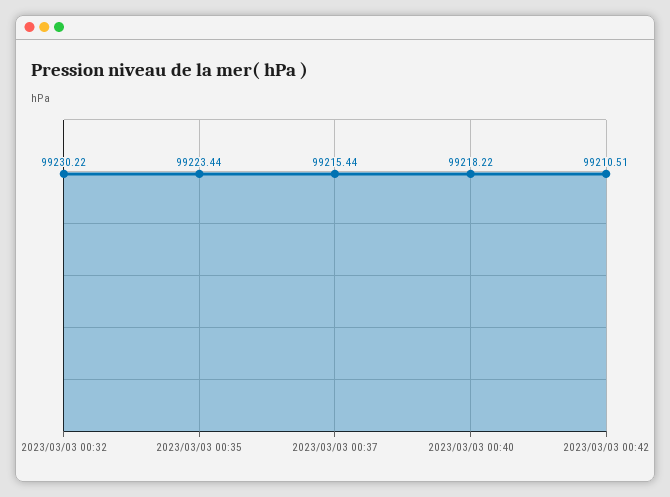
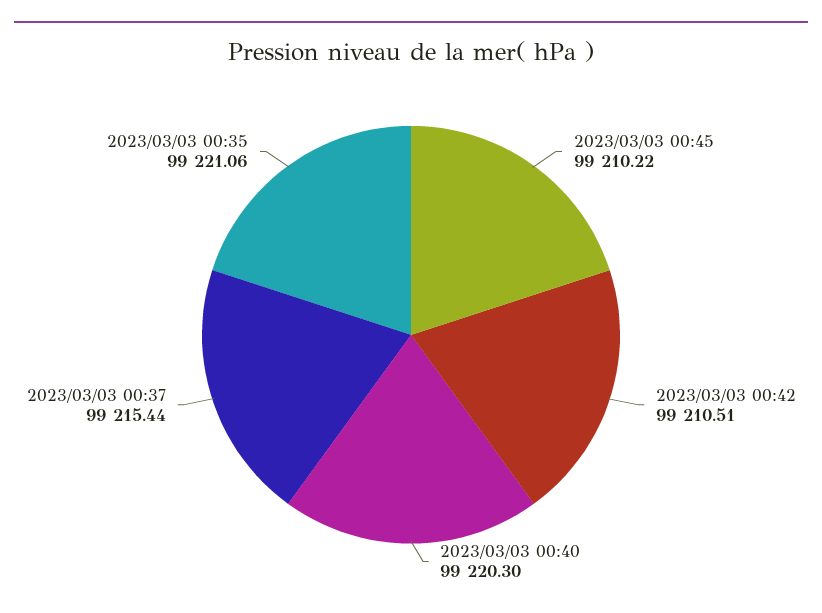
2023/03/03 00:32: 99230.22 -> none
2023/03/03 00:35: 99223.44 -> 99221.06
2023/03/03 00:40: 99218.22 -> 99220.3
2023/03/03 00:45: none -> 99210.22

